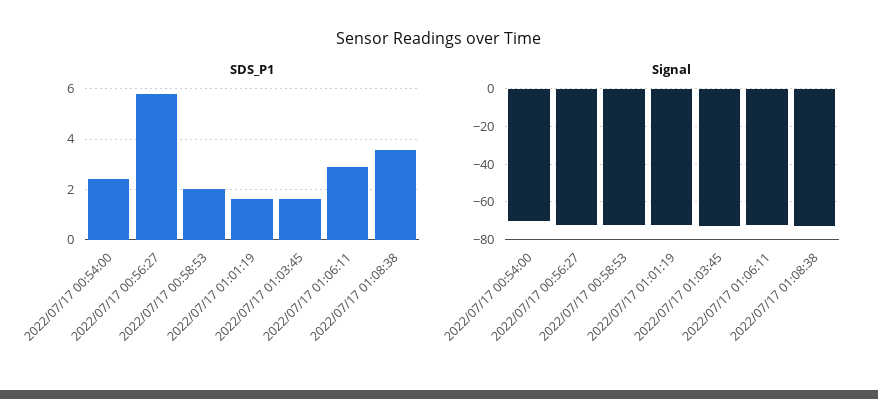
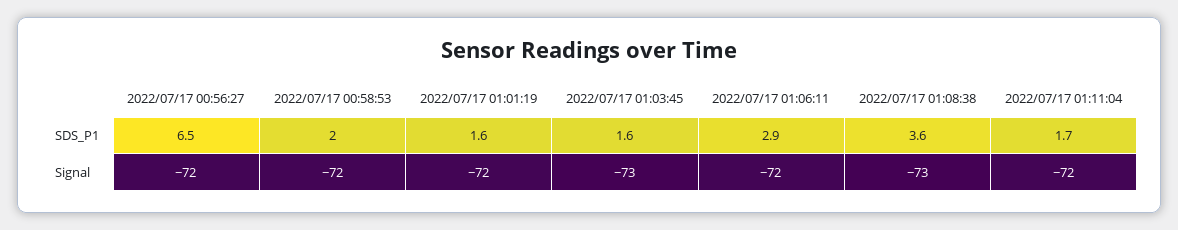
SDS_P1, 2022/07/17 00:54:00: 2.5 -> none
SDS_P1, 2022/07/17 00:56:27: 5.75 -> 6.5
Signal, 2022/07/17 00:54:00: -70 -> none
SDS_P1, 2022/07/17 01:11:04: none -> 1.7
Signal, 2022/07/17 01:11:04: none -> -72

